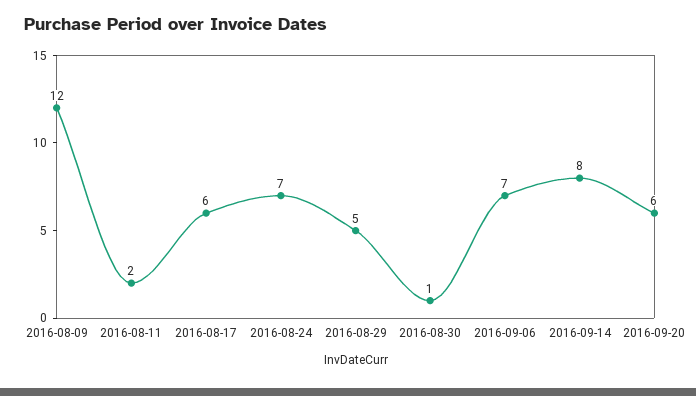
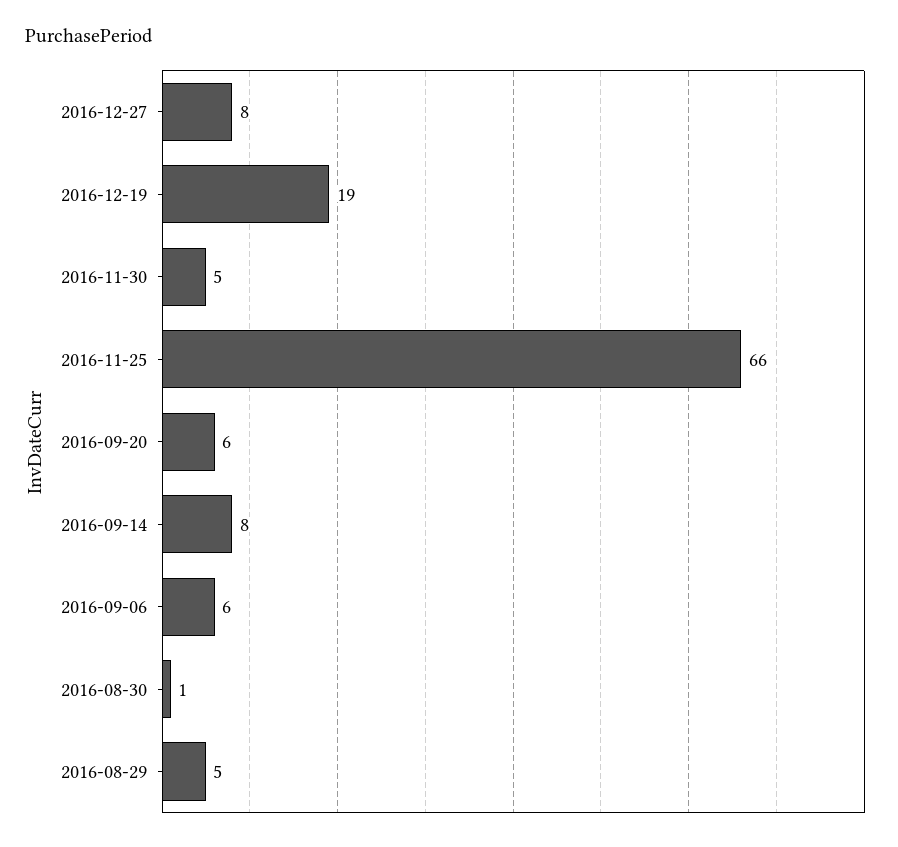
2016-08-09: 12 -> none
2016-08-11: 2 -> none
2016-08-17: 6 -> none
2016-08-24: 7 -> none
2016-09-06: 7 -> 6
2016-12-27: none -> 8
2016-12-19: none -> 19
2016-11-30: none -> 5
2016-11-25: none -> 66

